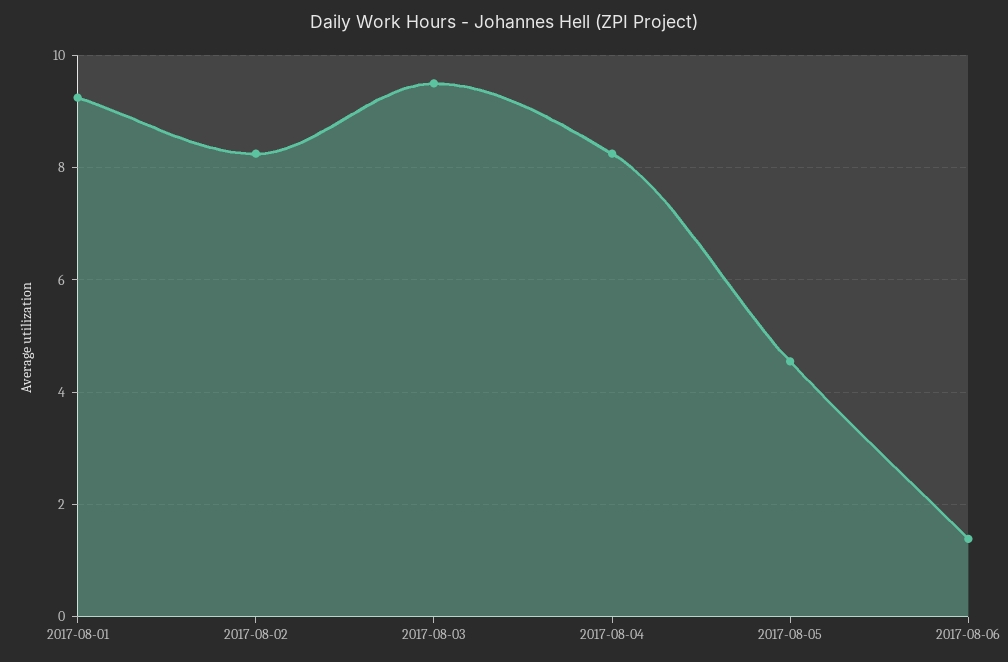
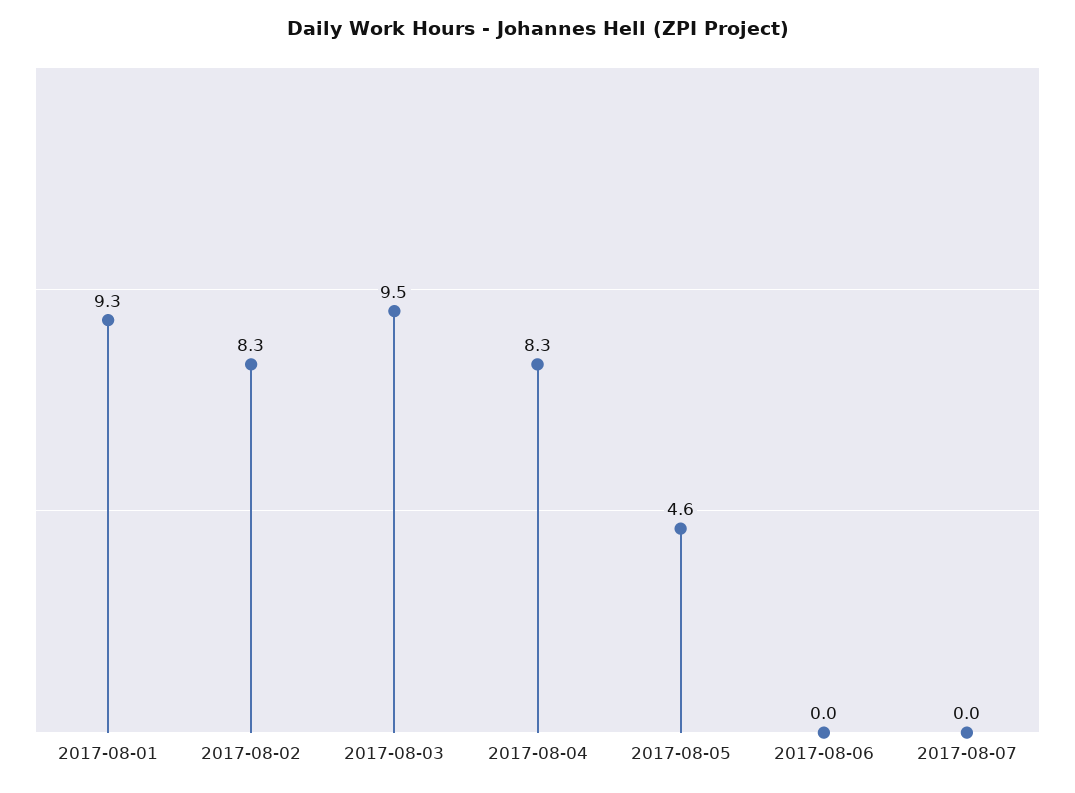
2017-08-06: 1.4 -> 0
2017-08-07: none -> 0

